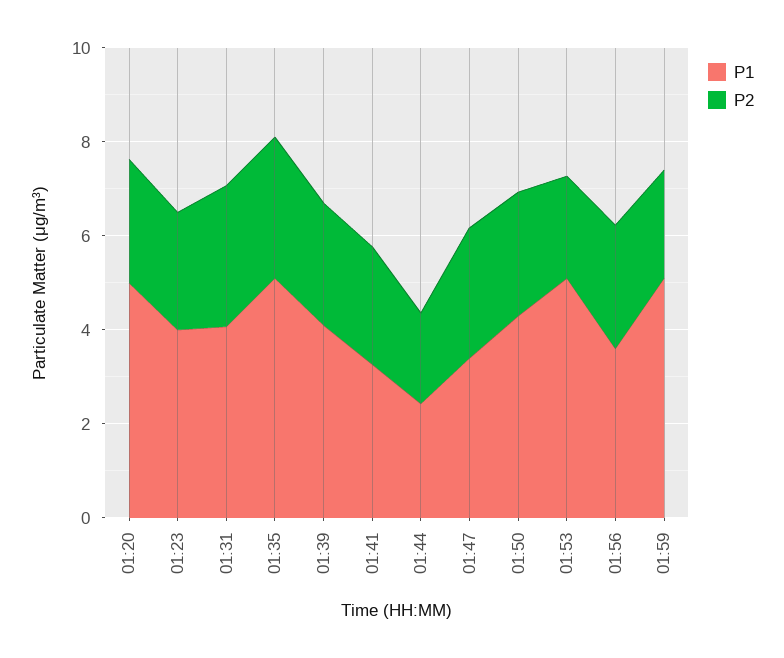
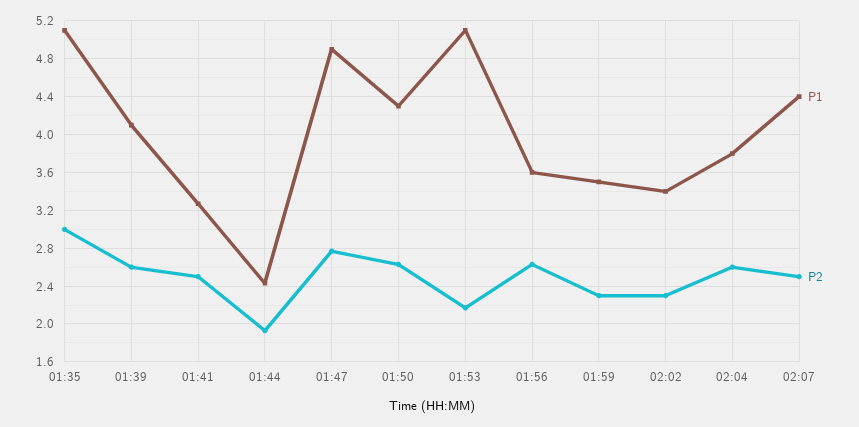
P1, 01:20: 5 -> none
P2, 01:20: 2.5 -> none
P1, 01:23: 4 -> none
P2, 01:23: 2.5 -> none
P1, 01:31: 4 -> none
P2, 01:31: 3 -> none
P1, 01:47: 3.5 -> 4.9
P1, 01:59: 5 -> 3.5
P1, 02:02: none -> 3.4
P2, 02:02: none -> 2.3
P1, 02:04: none -> 3.8
P2, 02:04: none -> 2.6
P1, 02:07: none -> 4.4
P2, 02:07: none -> 2.5

